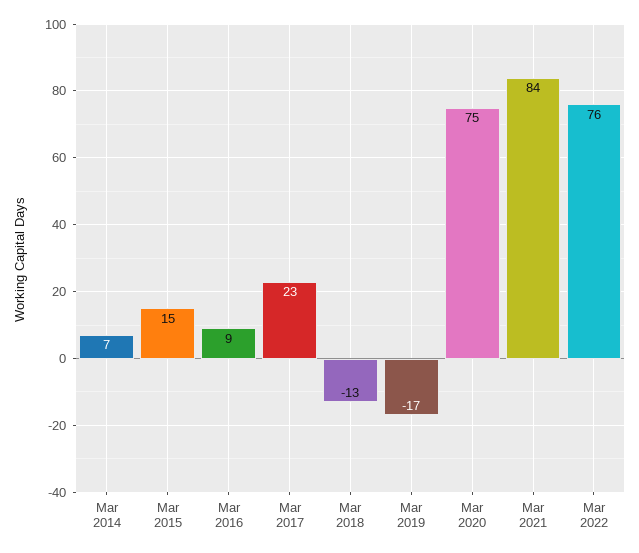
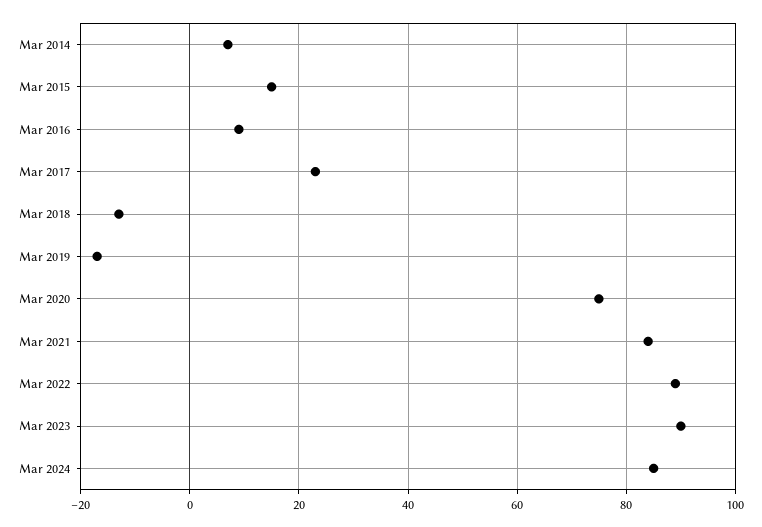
Mar 2022: 76 -> 90
Mar 2023: none -> 90
Mar 2024: none -> 85

